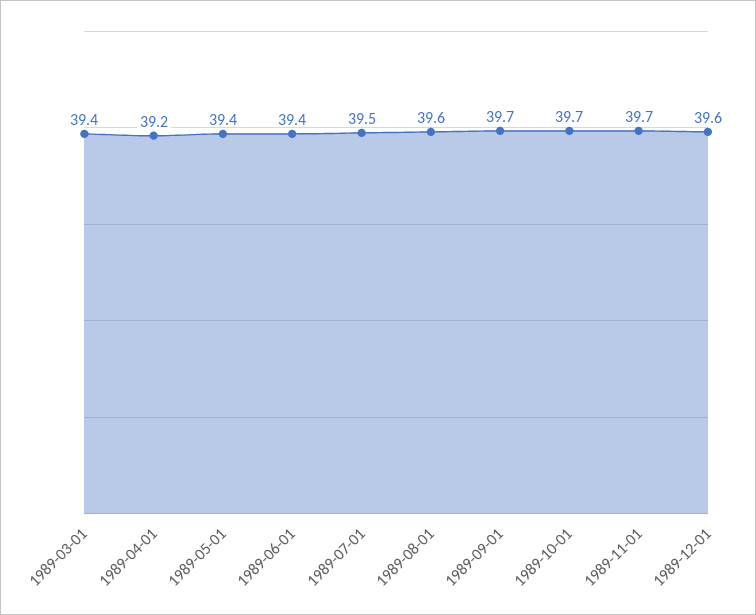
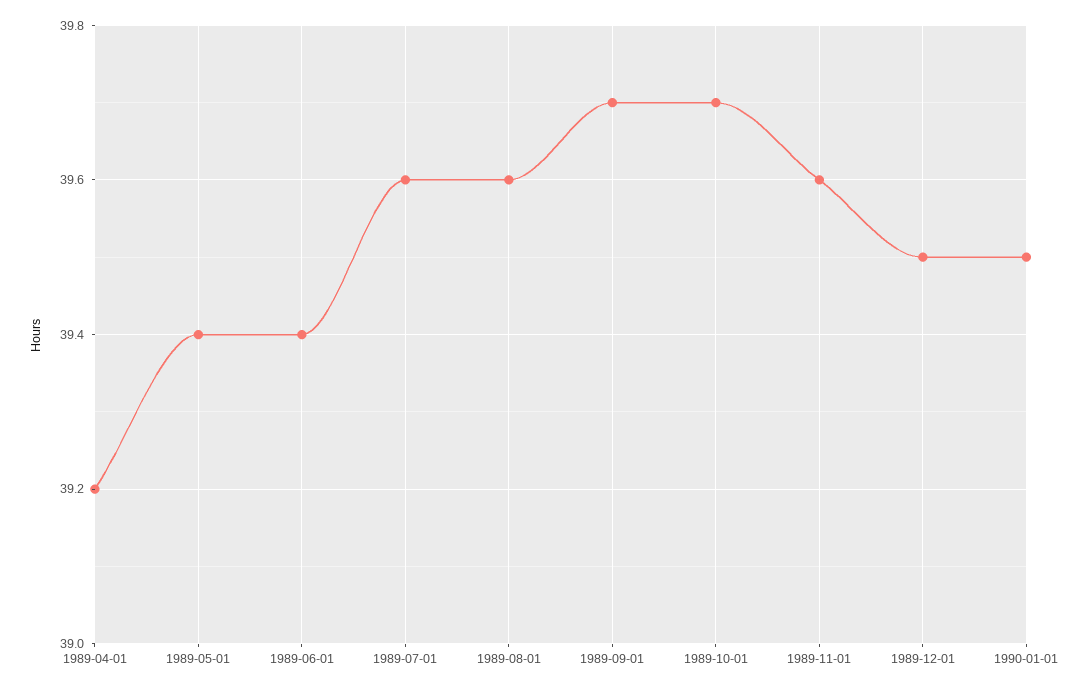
1989-03-01: 39.4 -> none
1989-07-01: 39.5 -> 39.6
1989-11-01: 39.7 -> 39.6
1989-12-01: 39.6 -> 39.5
1990-01-01: none -> 39.5

